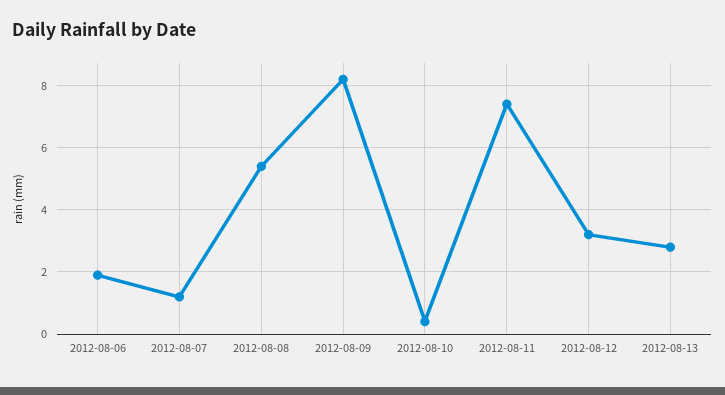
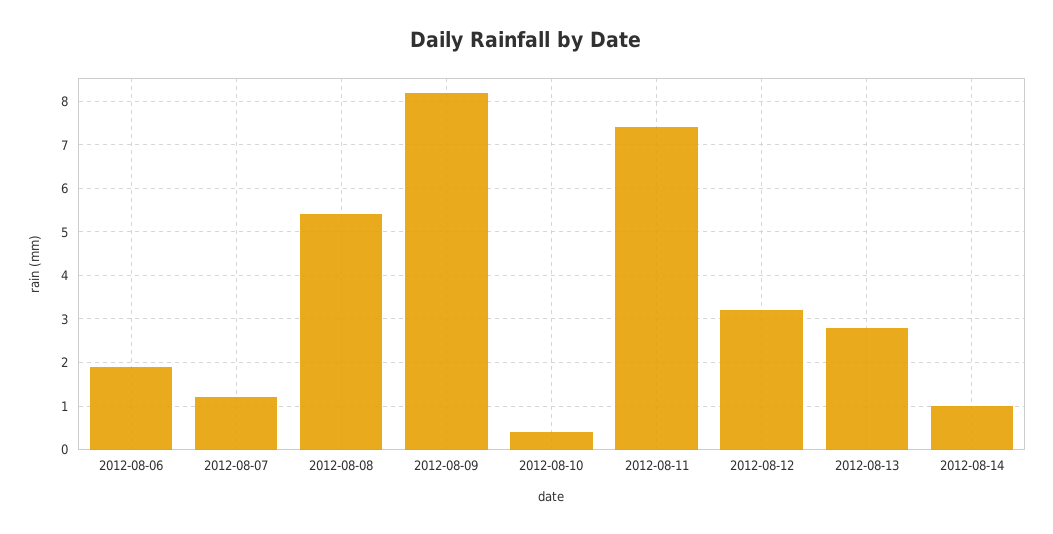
2012-08-14: none -> 1

